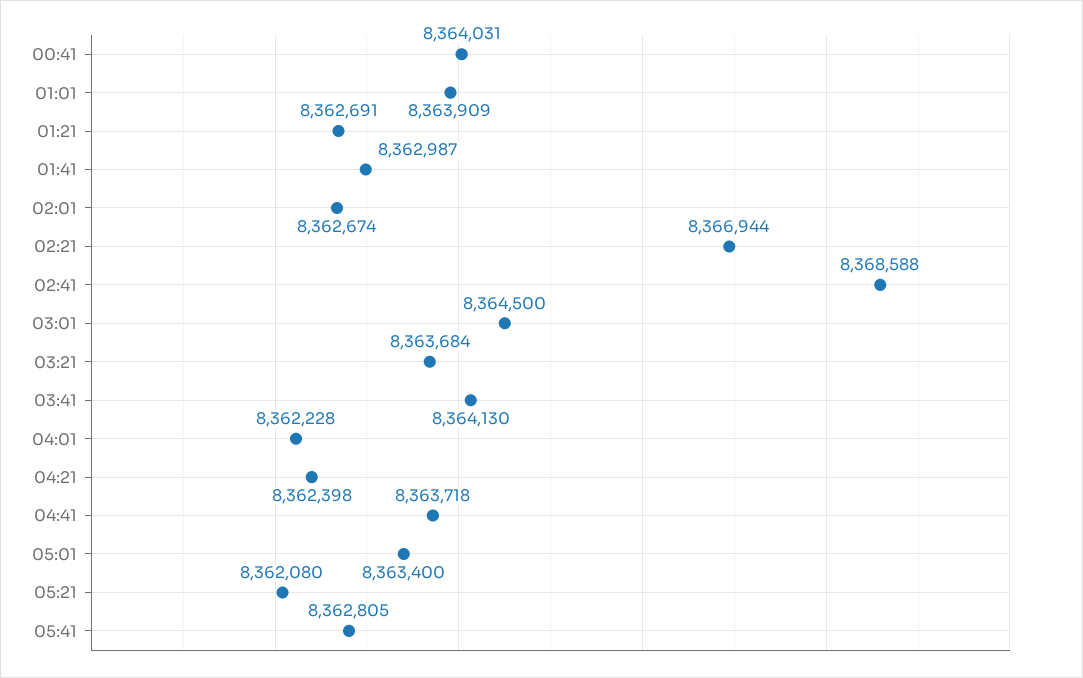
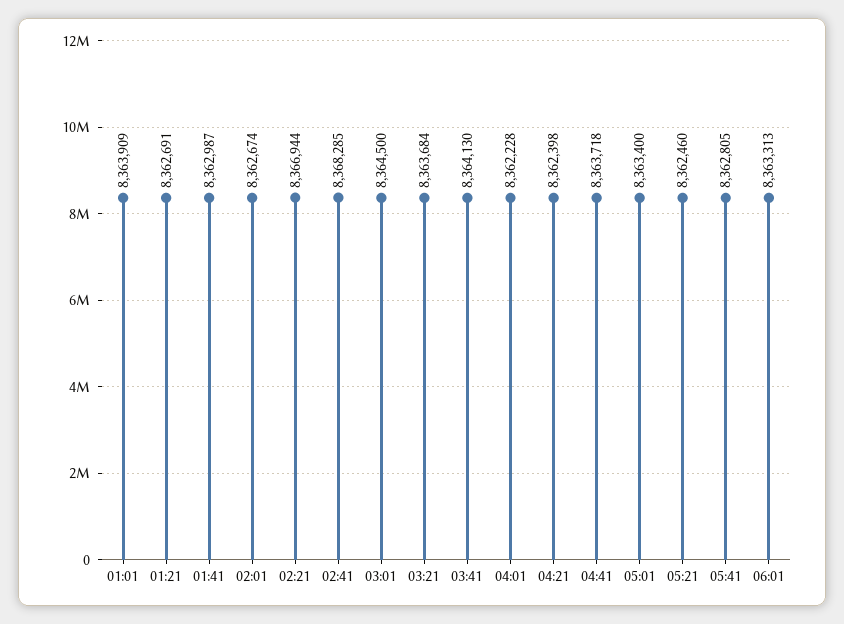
00:41: 8364031 -> none
02:41: 8368588 -> 8368285
05:21: 8362080 -> 8362460
06:01: none -> 8363313

